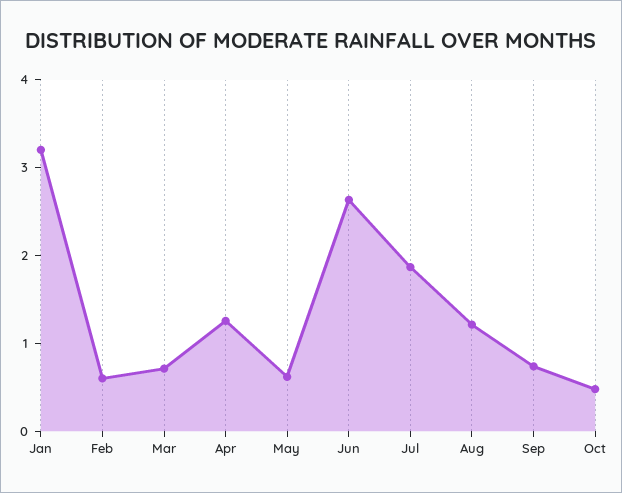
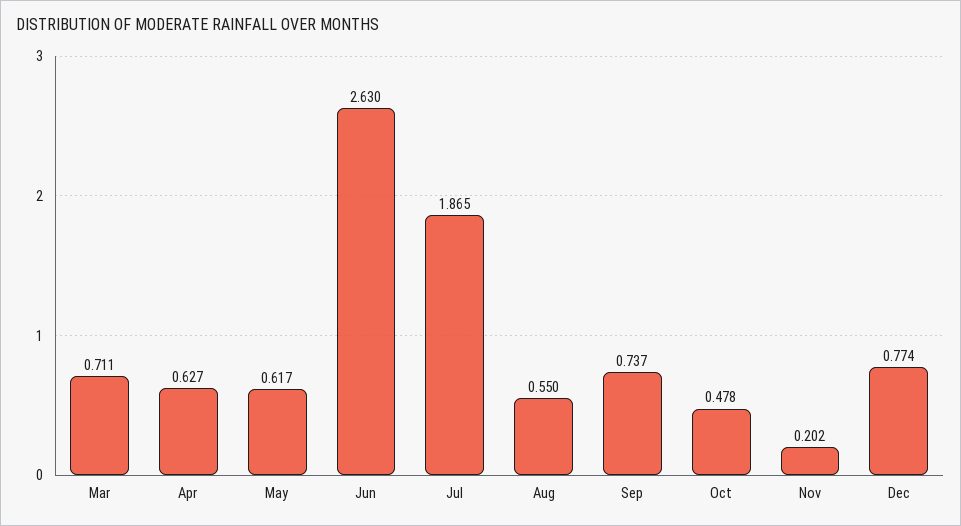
Jan: 3.2 -> none
Feb: 0.6 -> none
Apr: 1.2 -> 0.627
Aug: 1.2 -> 0.55
Nov: none -> 0.202
Dec: none -> 0.774

